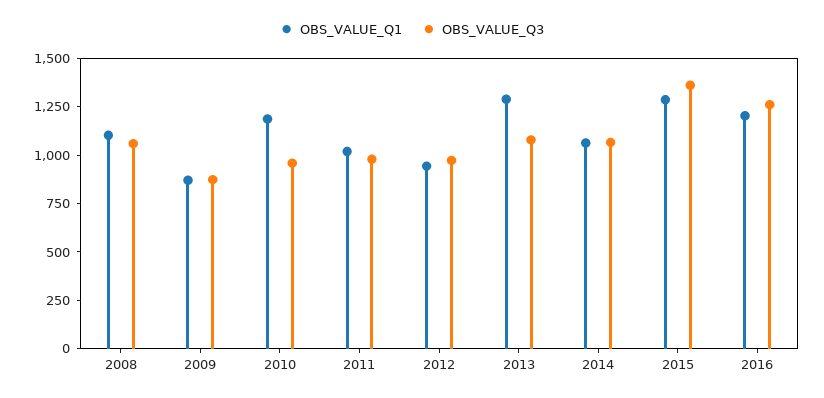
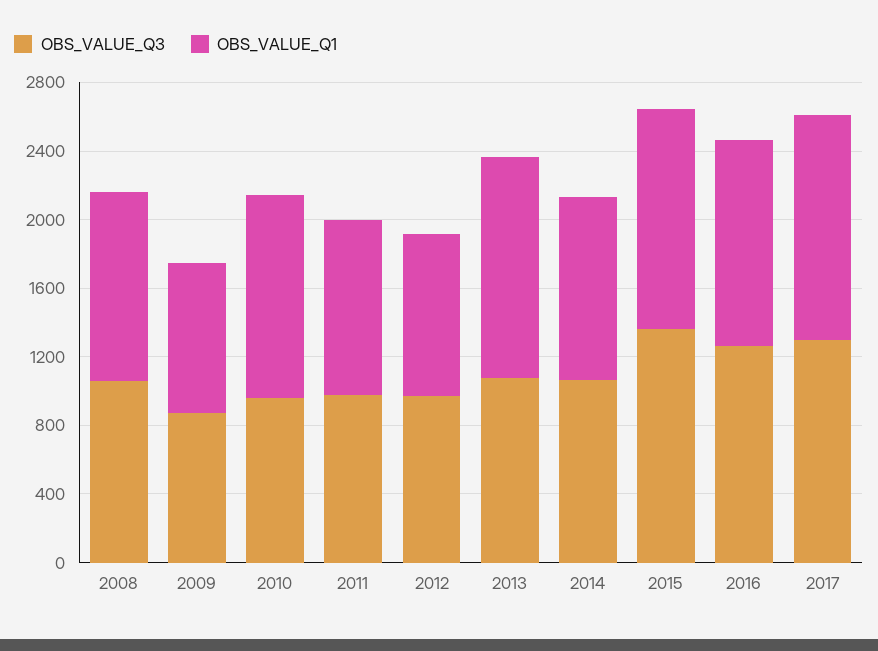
OBS_VALUE_Q3, 2017: none -> 1300
OBS_VALUE_Q1, 2017: none -> 1300

